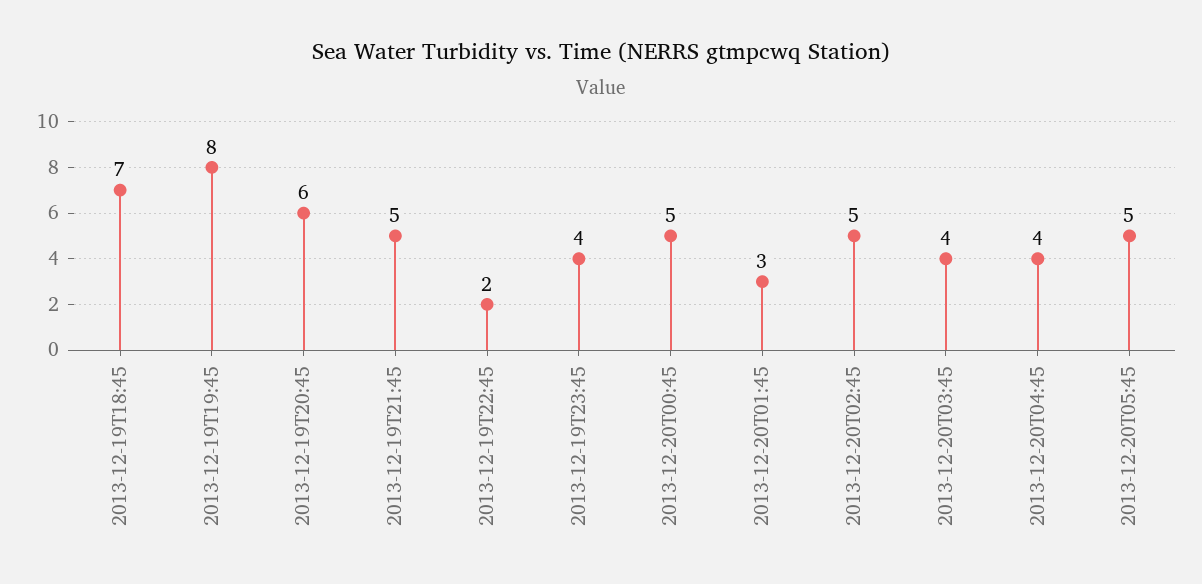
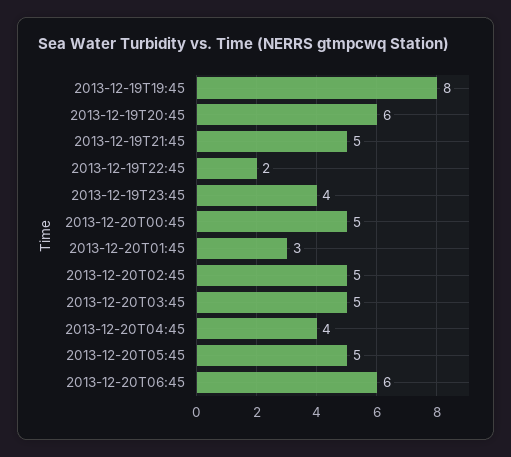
2013-12-19T18:45: 7 -> none
2013-12-20T03:45: 4 -> 5
2013-12-20T06:45: none -> 6

